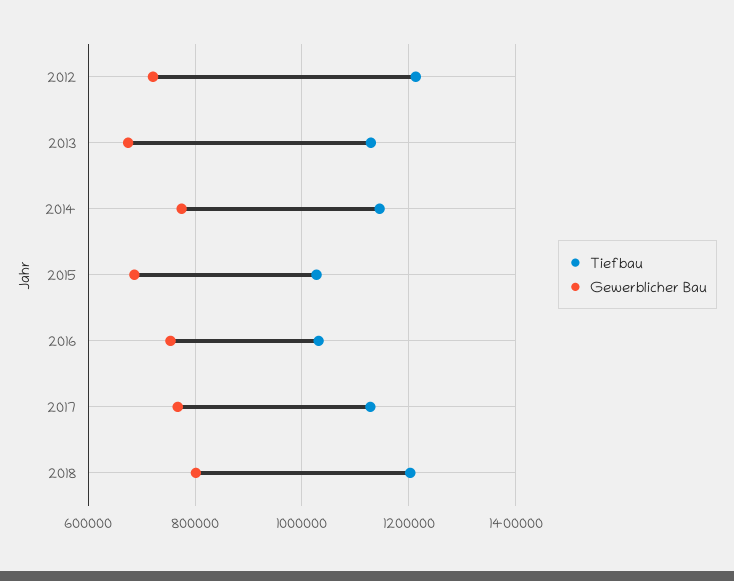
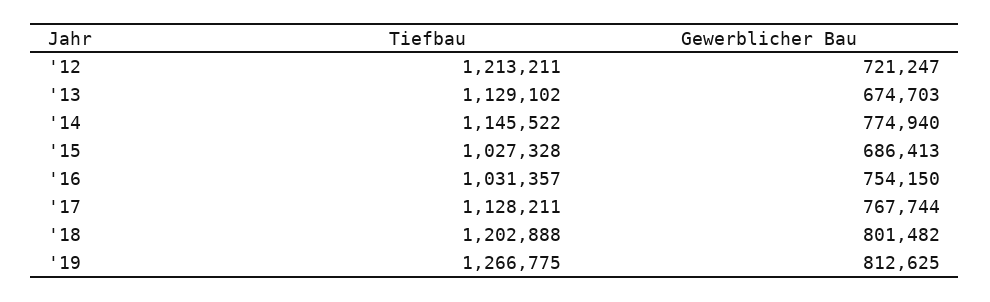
Tiefbau, '19: none -> 1266775
Gewerblicher Bau, '19: none -> 812625

